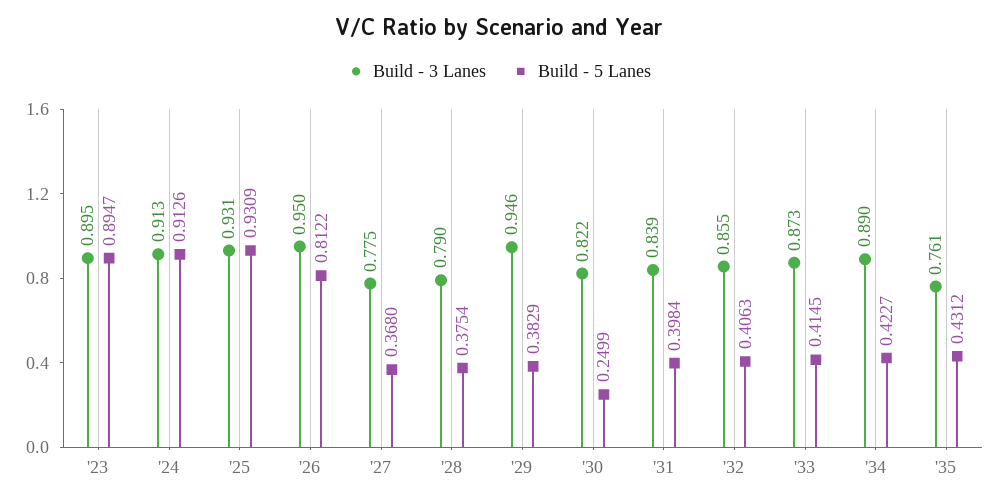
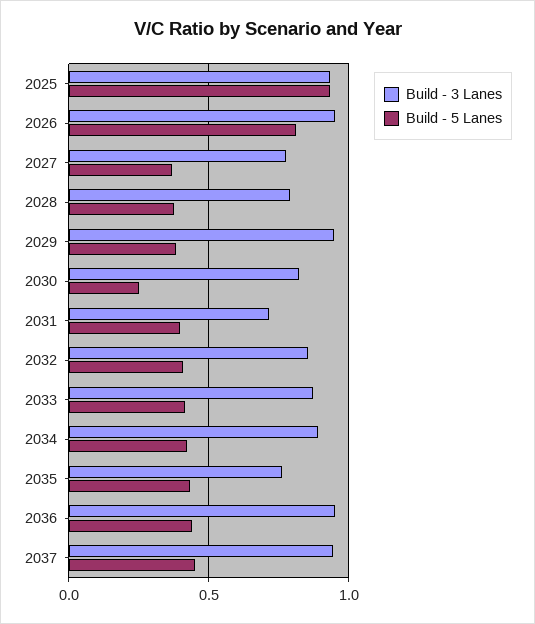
Build - 3 Lanes, '23: 0.895 -> none
Build - 5 Lanes, '23: 0.8947 -> none
Build - 3 Lanes, '24: 0.913 -> none
Build - 5 Lanes, '24: 0.9126 -> none
Build - 3 Lanes, '31: 0.839 -> 0.7
Build - 3 Lanes, 2036: none -> 0.95
Build - 5 Lanes, 2036: none -> 0.45
Build - 3 Lanes, 2037: none -> 0.95
Build - 5 Lanes, 2037: none -> 0.45

